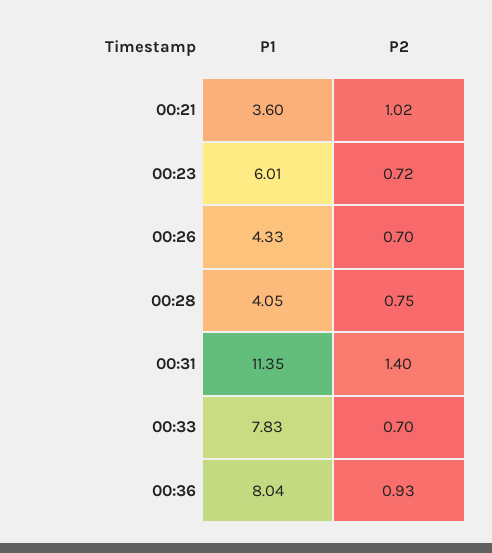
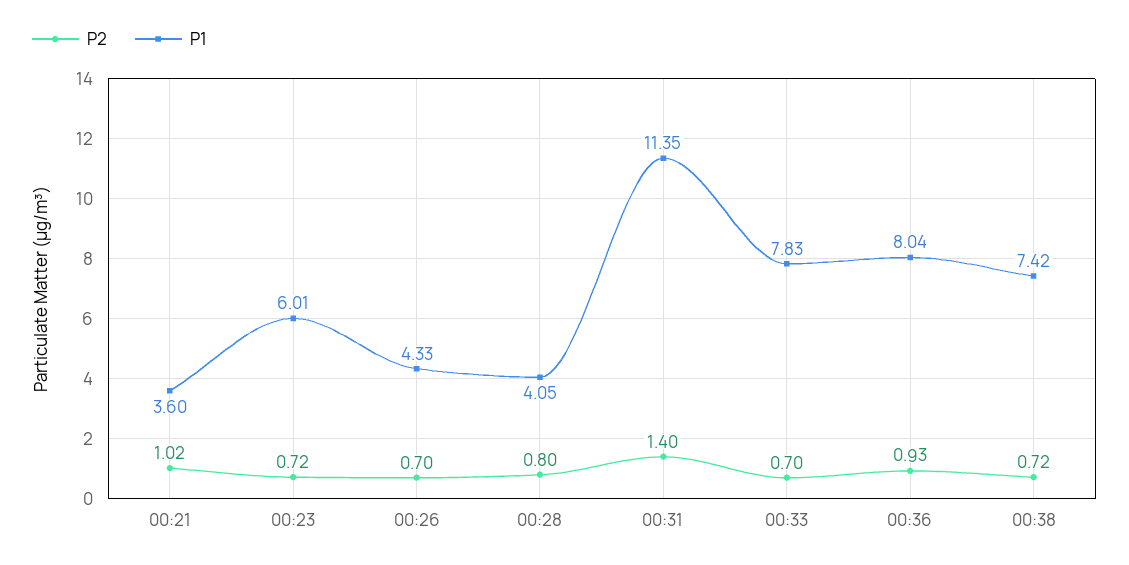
P2, 00:28: 0.75 -> 0.8
P2, 00:38: none -> 0.72
P1, 00:38: none -> 7.42

